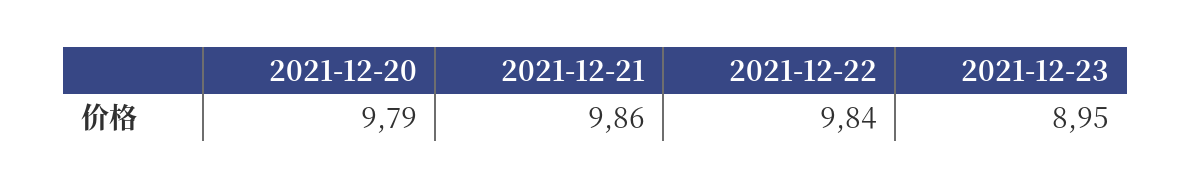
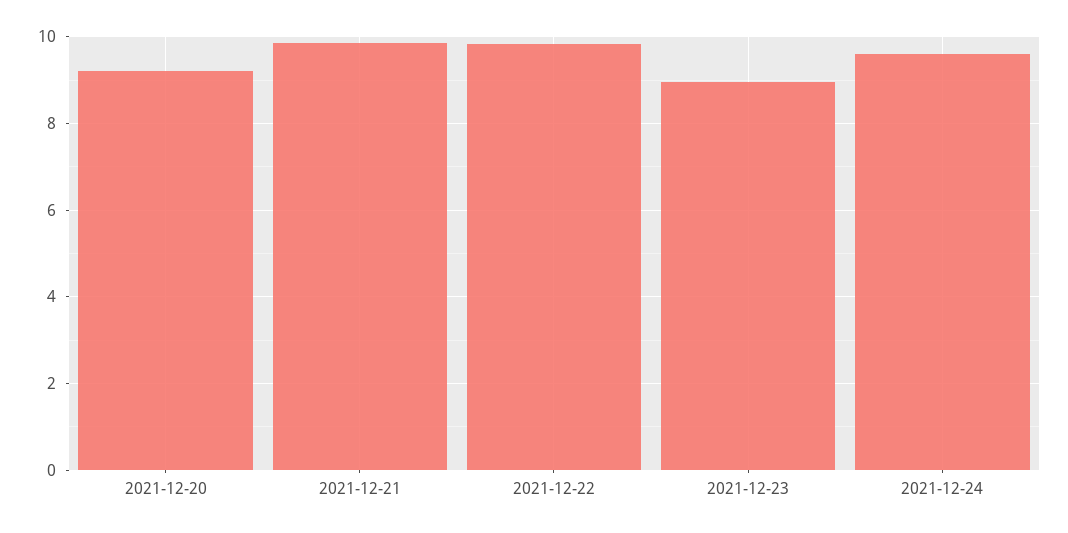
2021-12-20: 9.79 -> 9.2
2021-12-24: none -> 9.6

